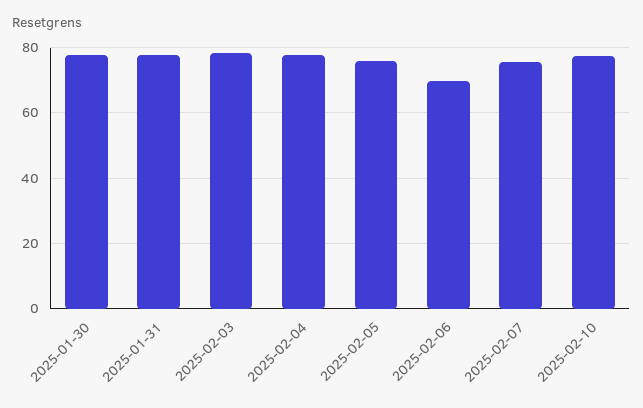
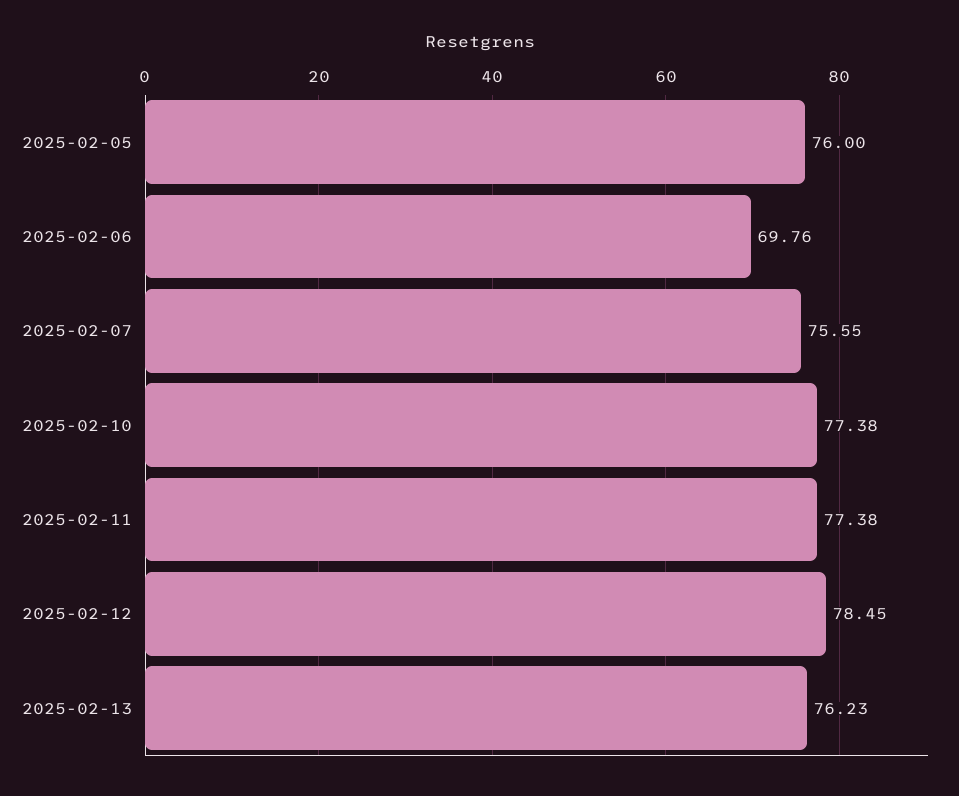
2025-01-30: 78 -> none
2025-01-31: 78 -> none
2025-02-03: 78 -> none
2025-02-04: 78 -> none
2025-02-11: none -> 77.38
2025-02-12: none -> 78.45
2025-02-13: none -> 76.23

